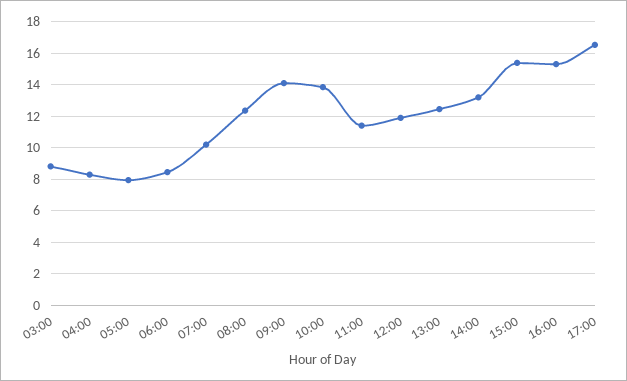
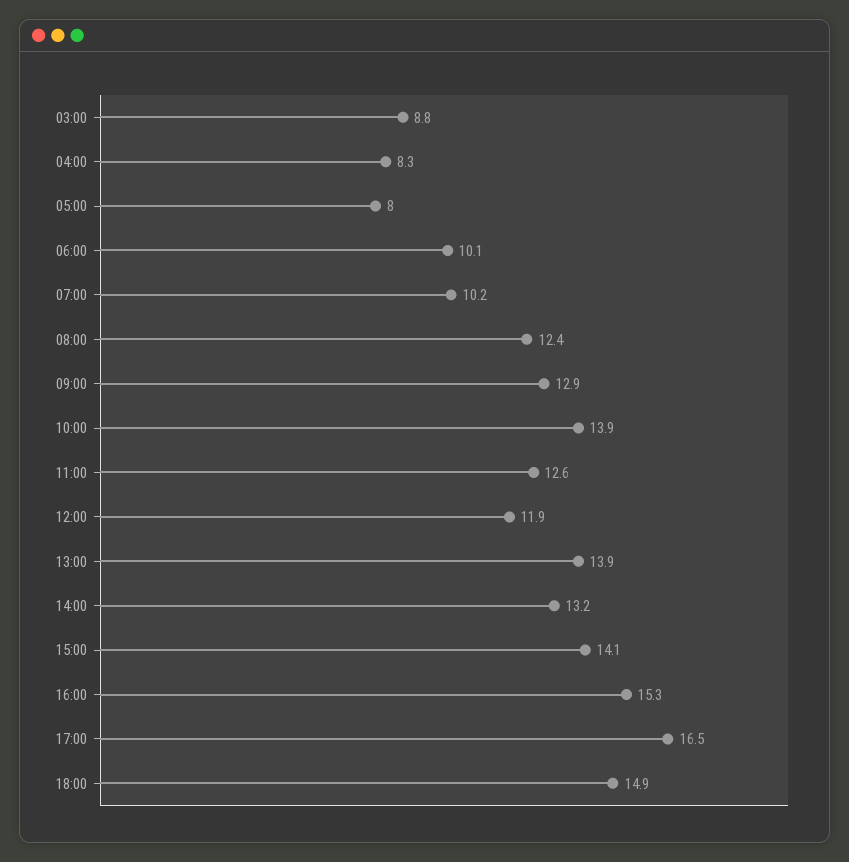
06:00: 8.5 -> 10.1
09:00: 14 -> 12.9
11:00: 11.5 -> 12.6
13:00: 12.5 -> 13.9
15:00: 15.5 -> 14.1
18:00: none -> 14.9

